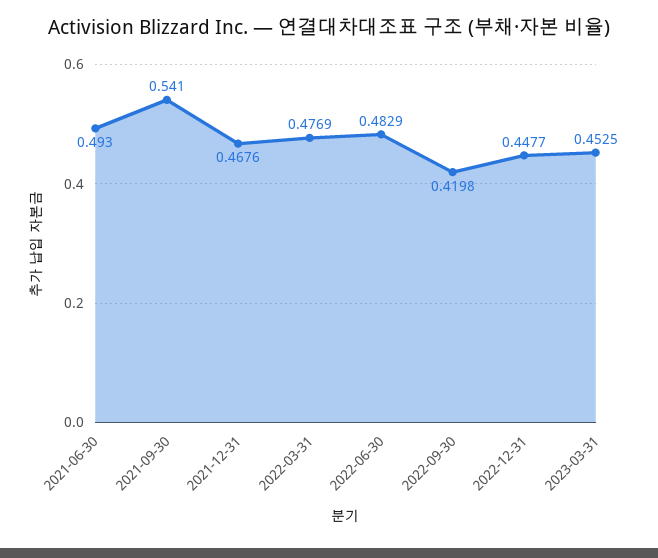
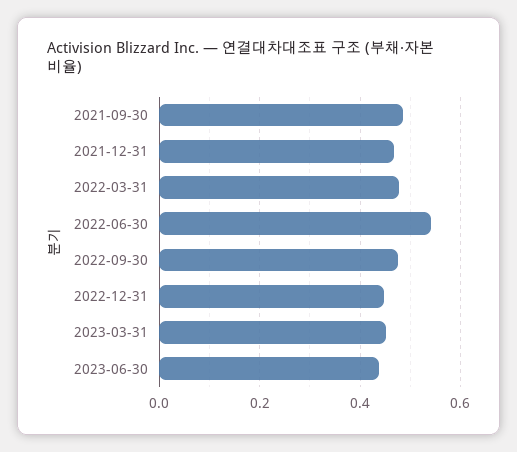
2021-06-30: 0.493 -> none
2021-09-30: 0.541 -> 0.48
2022-06-30: 0.4829 -> 0.54
2022-09-30: 0.4198 -> 0.48
2023-06-30: none -> 0.44

